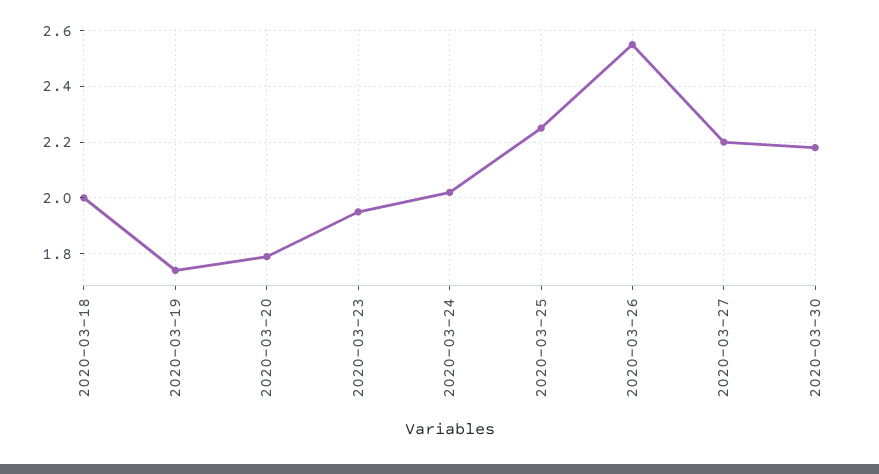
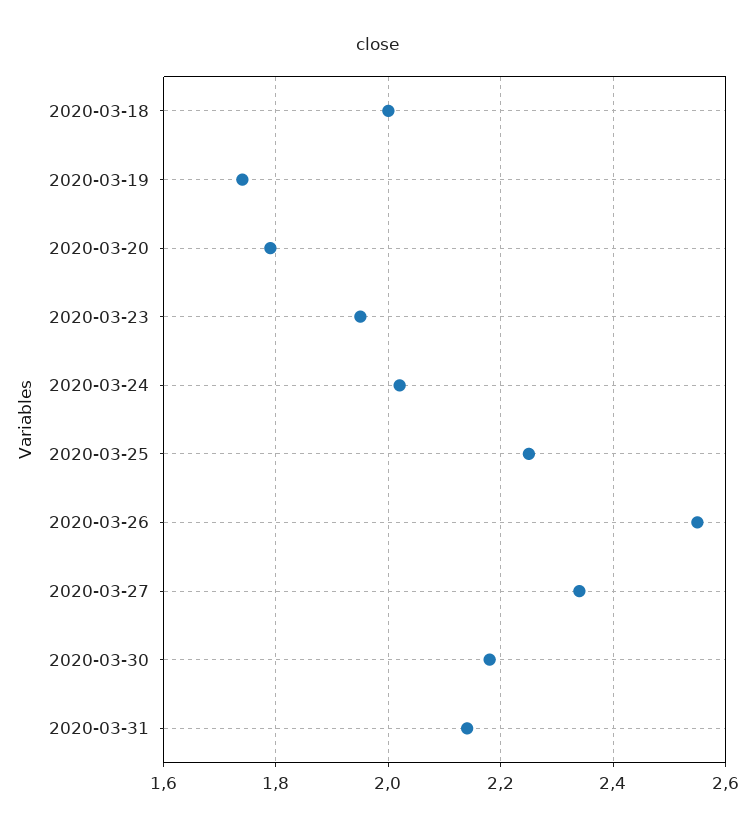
2020-03-27: 2.2 -> 2.35
2020-03-31: none -> 2.15

